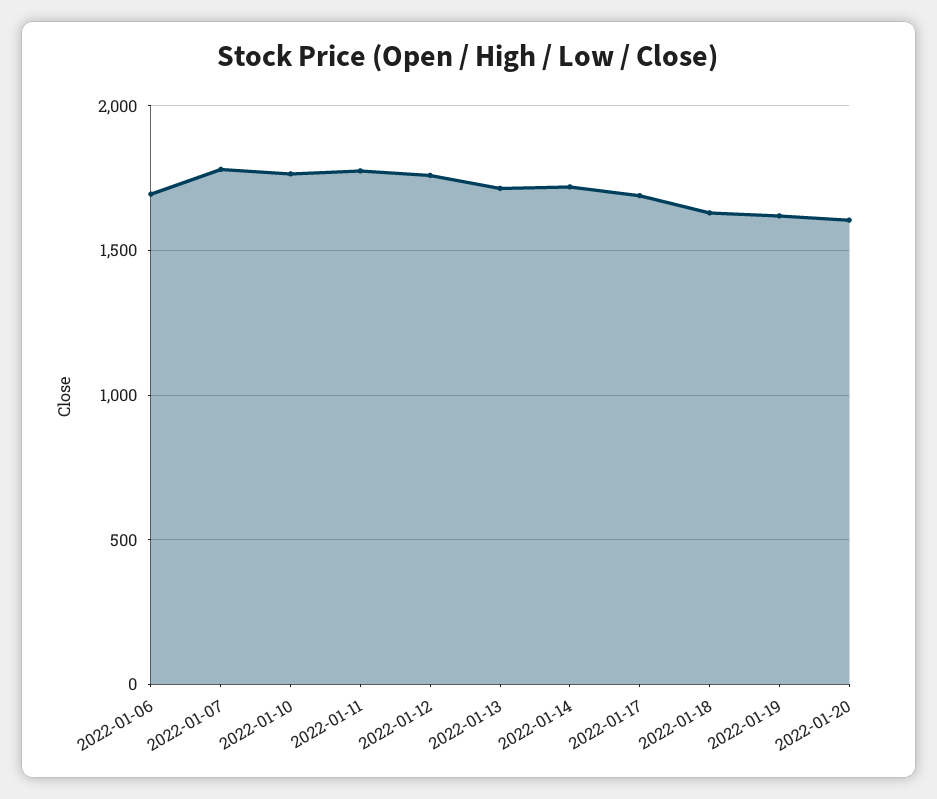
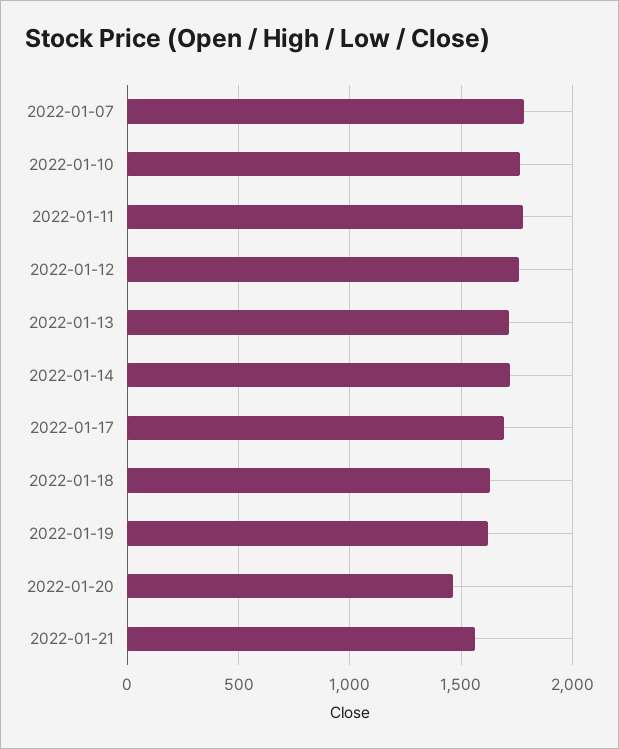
2022-01-06: 1700 -> none
2022-01-20: 1600 -> 1450
2022-01-21: none -> 1550

